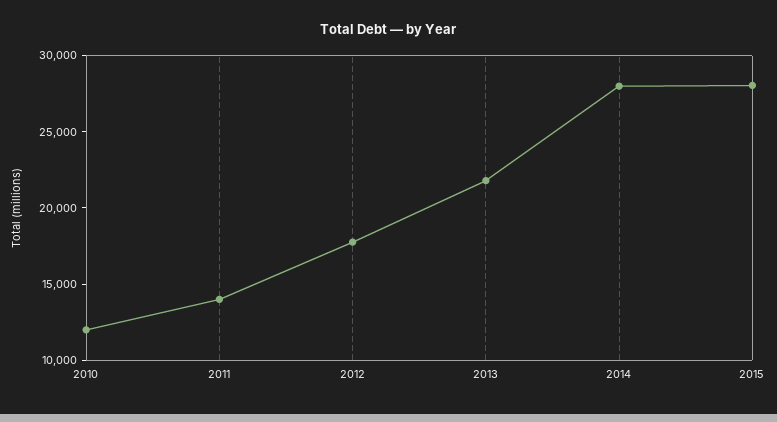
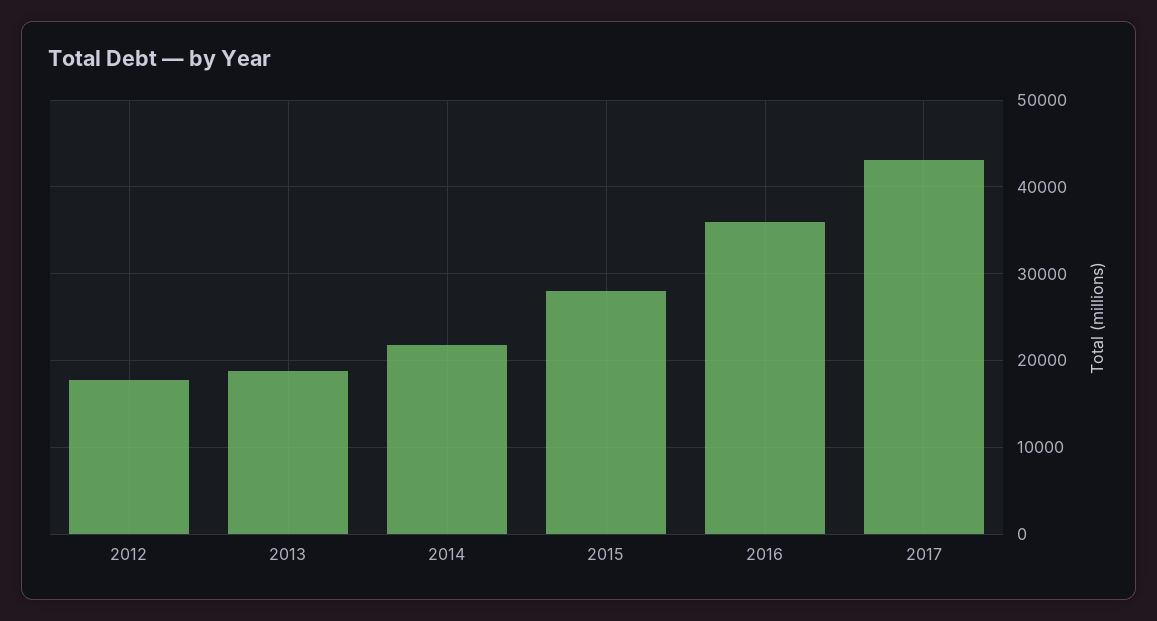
2010: 12000 -> none
2011: 14000 -> none
2013: 22000 -> 19000
2014: 28000 -> 22000
2016: none -> 36000
2017: none -> 43000

